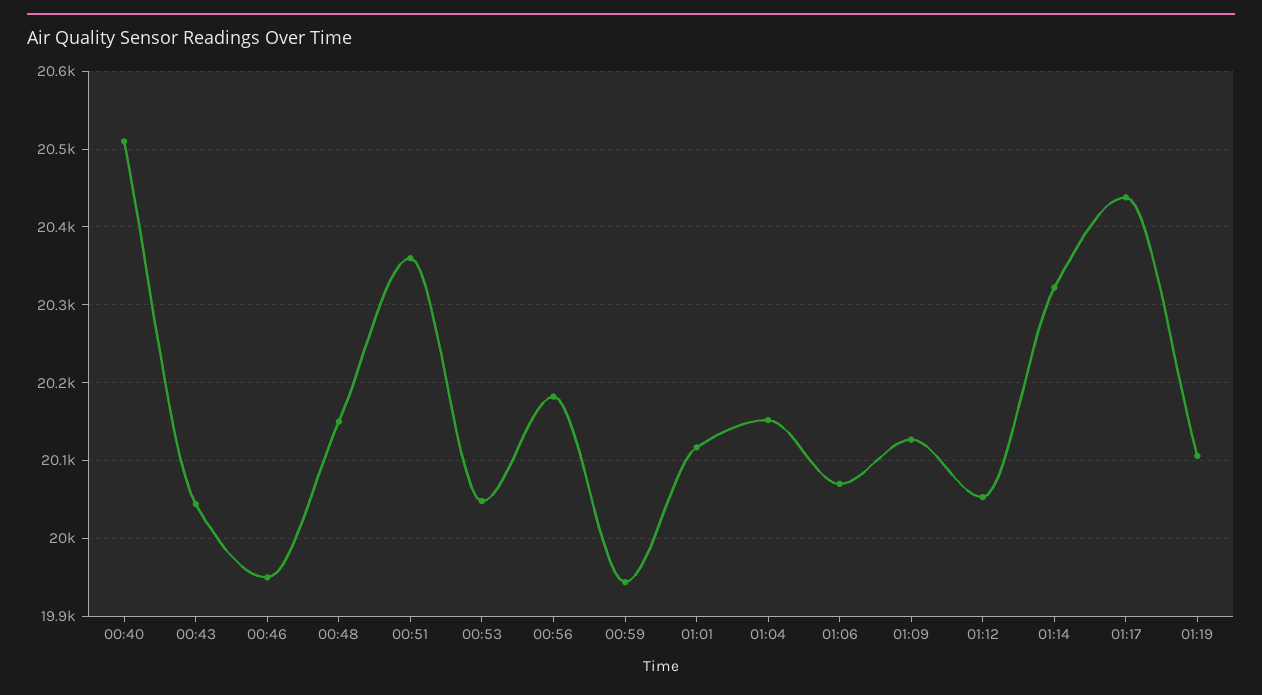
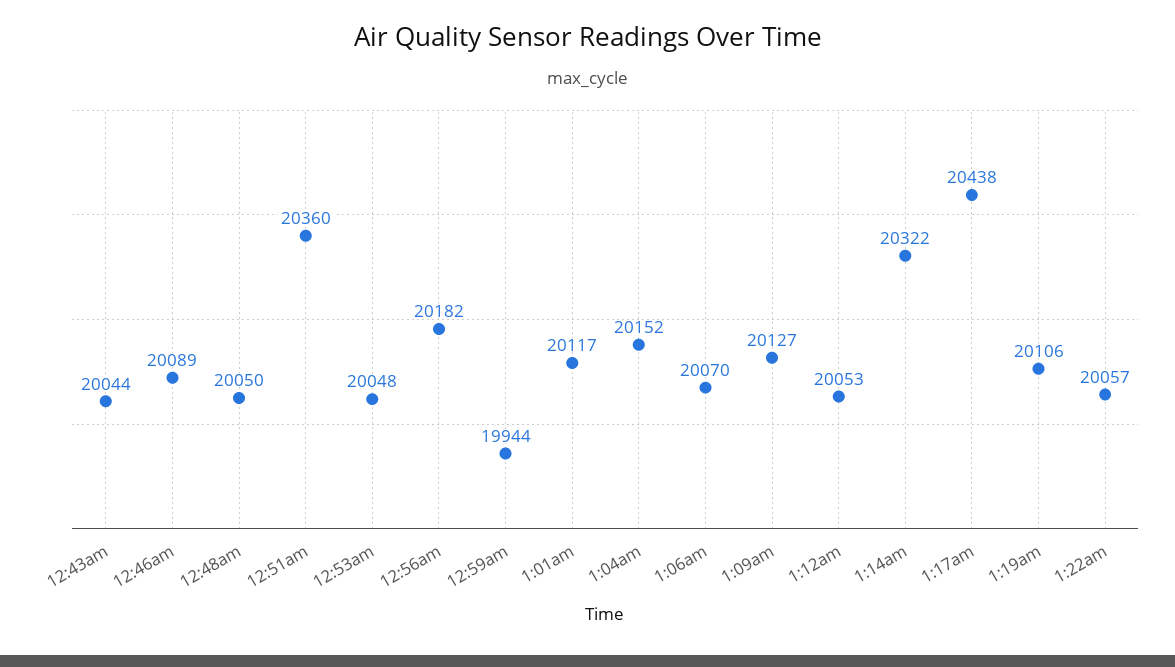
00:40: 20510 -> none
00:46: 19950 -> 20089
00:48: 20150 -> 20050
1:22am: none -> 20057

